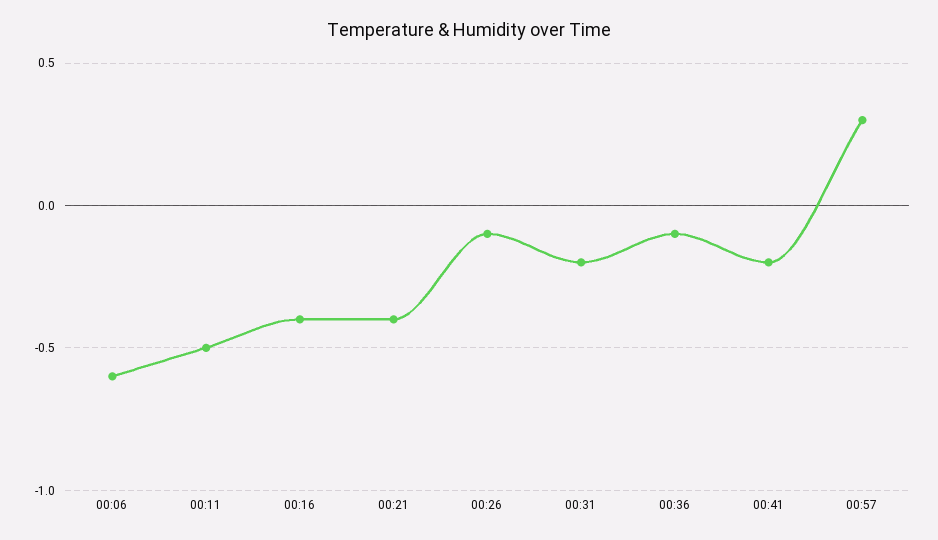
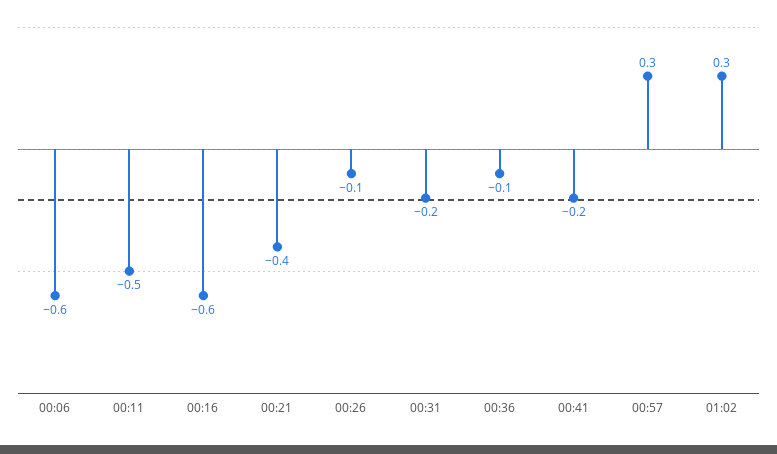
00:16: -0.4 -> -0.6
01:02: none -> 0.3

